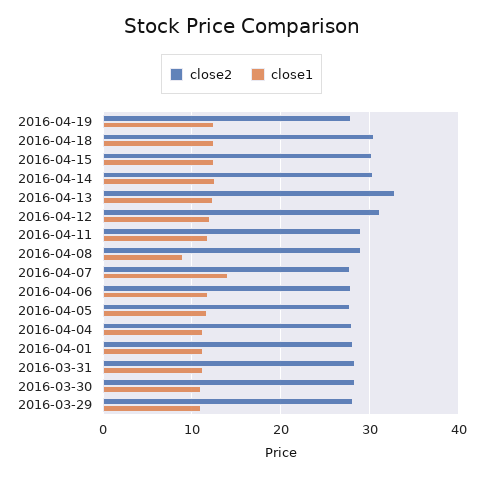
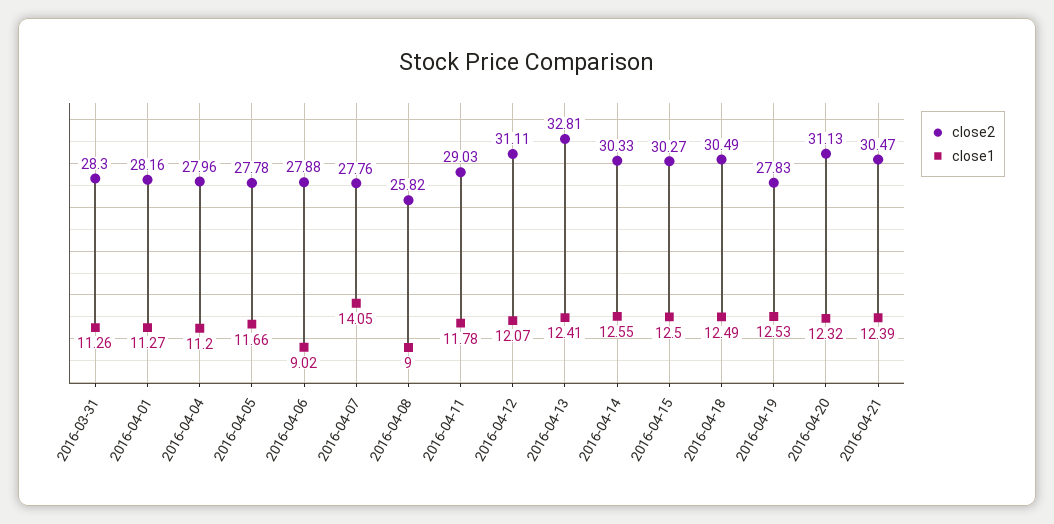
close2, 2016-04-08: 29 -> 25.82
close1, 2016-04-06: 12 -> 9.02
close2, 2016-03-30: 28 -> none
close1, 2016-03-30: 11 -> none
close2, 2016-03-29: 28 -> none
close1, 2016-03-29: 11 -> none
close2, 2016-04-20: none -> 31.13
close1, 2016-04-20: none -> 12.32
close2, 2016-04-21: none -> 30.47
close1, 2016-04-21: none -> 12.39

